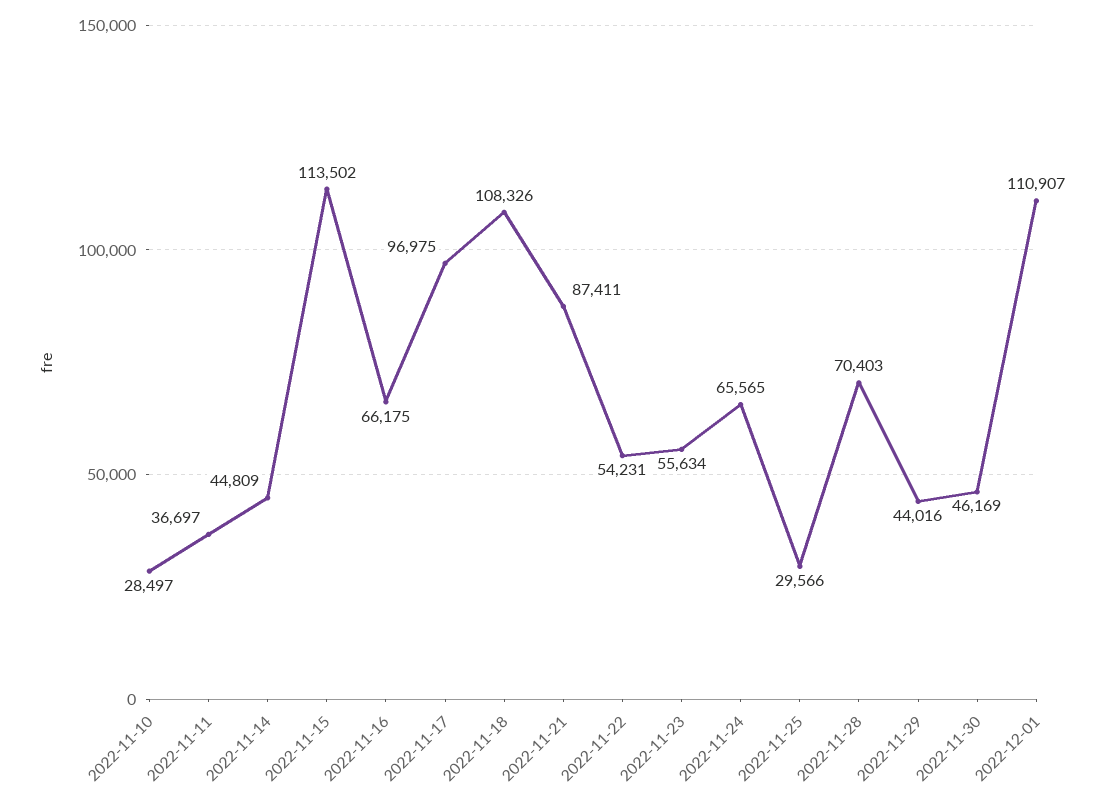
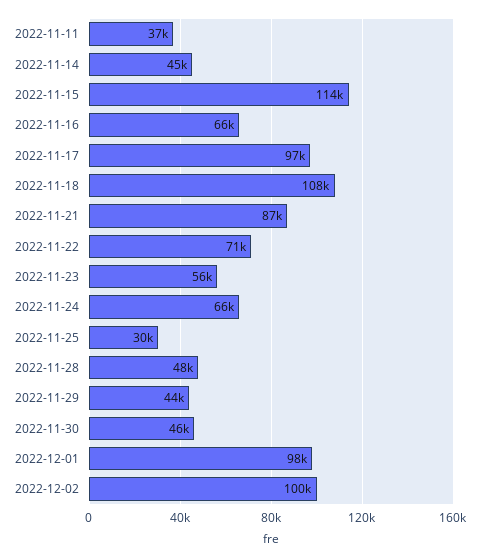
2022-11-10: 28497 -> none
2022-11-22: 54231 -> 71000
2022-11-28: 70403 -> 48000
2022-12-01: 110907 -> 98000
2022-12-02: none -> 100000

